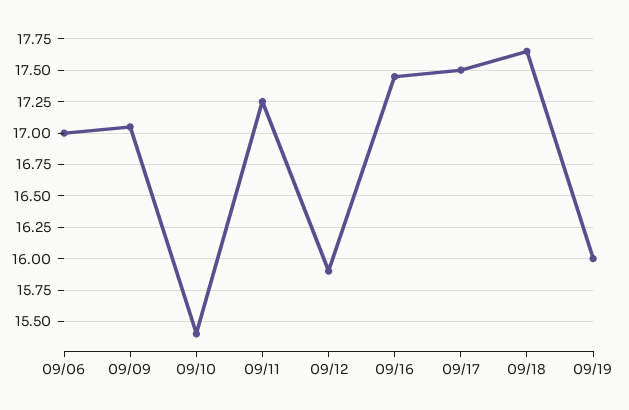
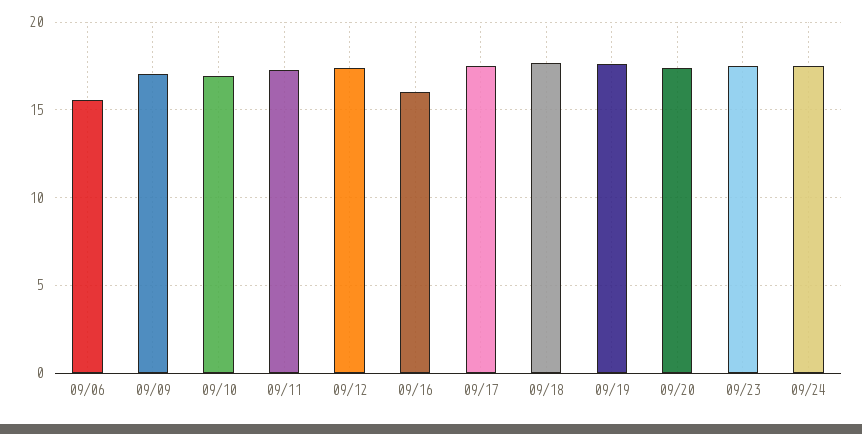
09/06: 17 -> 15.5
09/10: 15.4 -> 17
09/12: 15.9 -> 17.5
09/16: 17.45 -> 16
09/19: 16 -> 17.5
09/20: none -> 17.5
09/23: none -> 17.5
09/24: none -> 17.5

